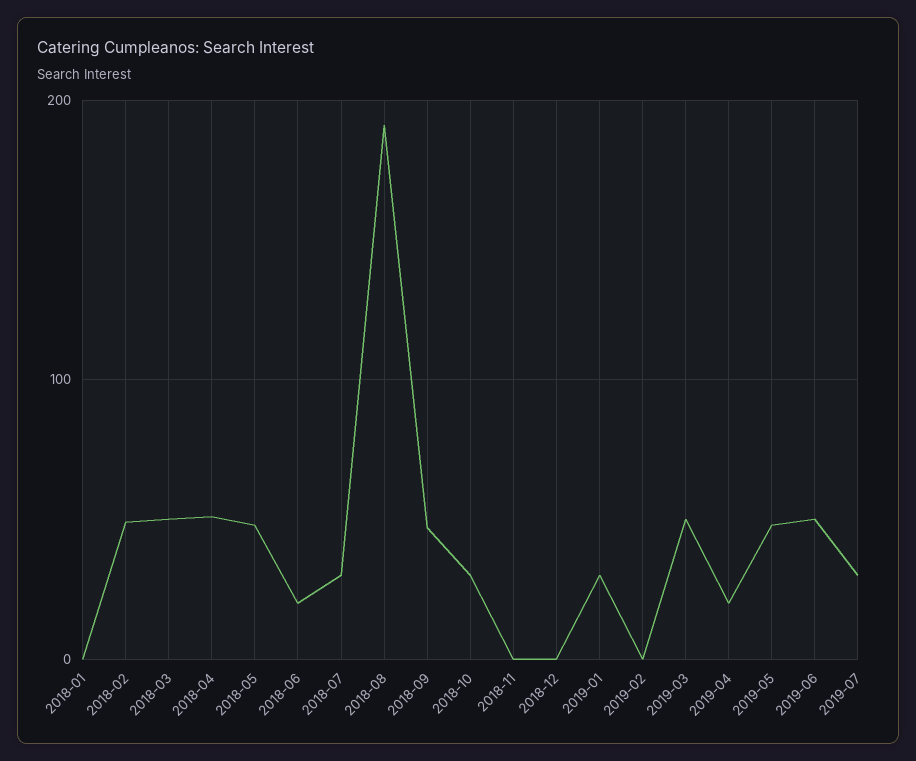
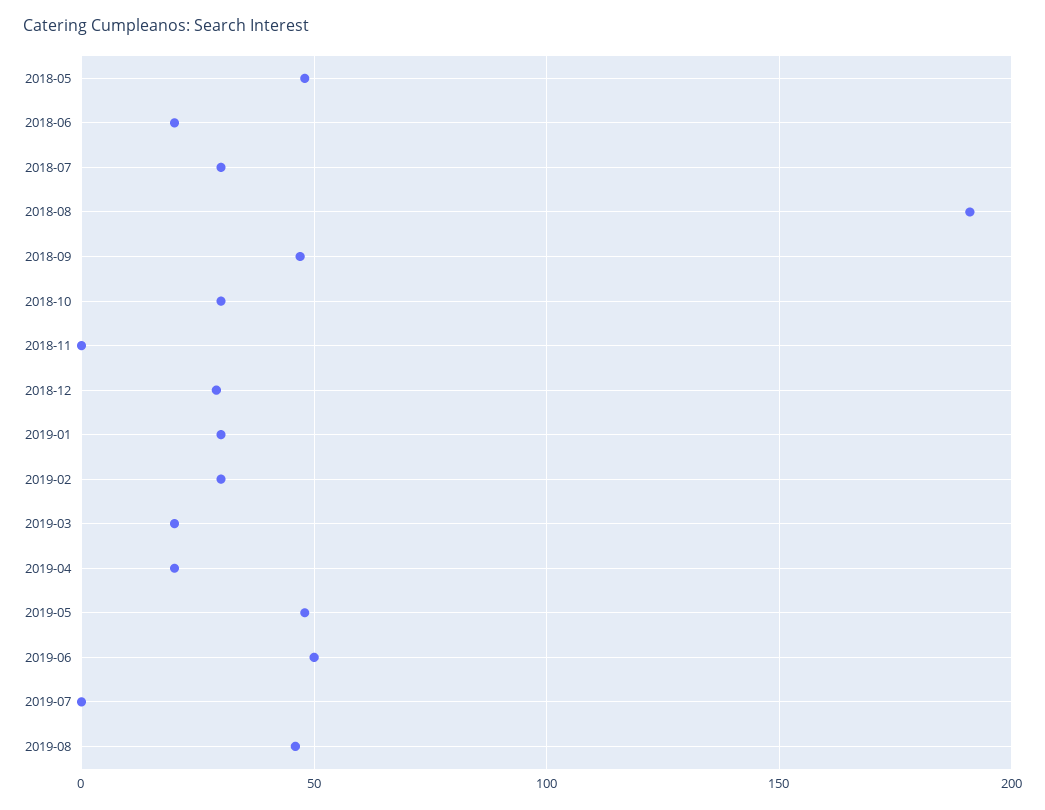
2018-01: 0 -> none
2018-02: 50 -> none
2018-03: 50 -> none
2018-04: 50 -> none
2018-12: 0 -> 30
2019-02: 0 -> 30
2019-03: 50 -> 20
2019-07: 30 -> 0
2019-08: none -> 45

